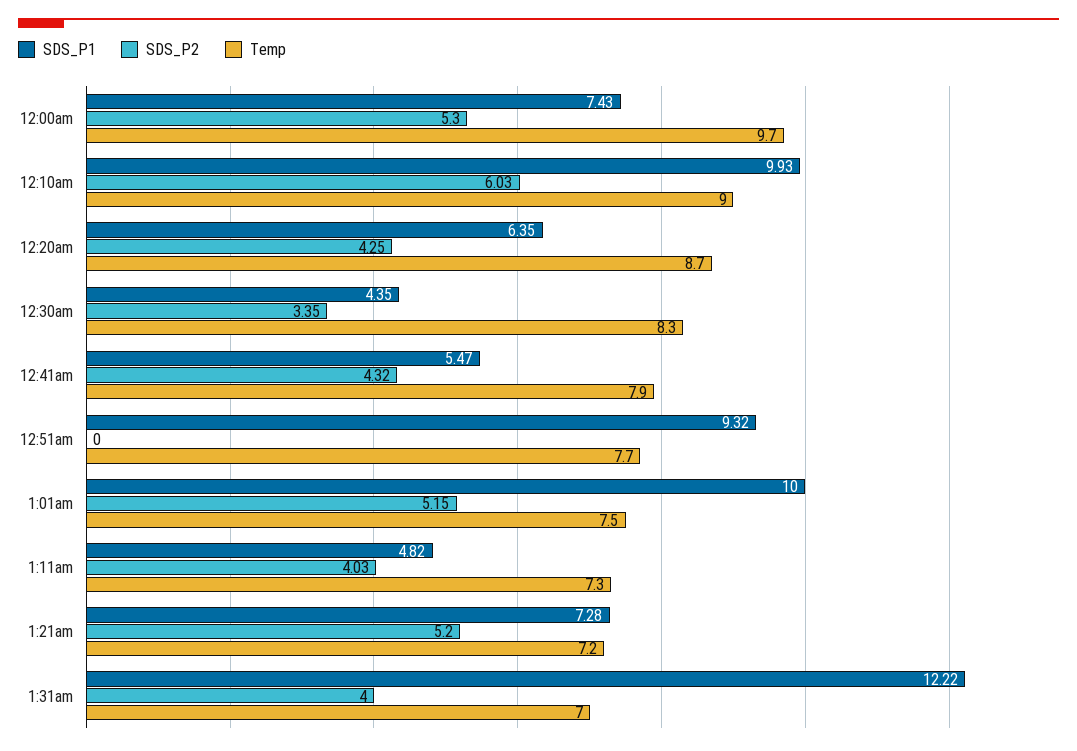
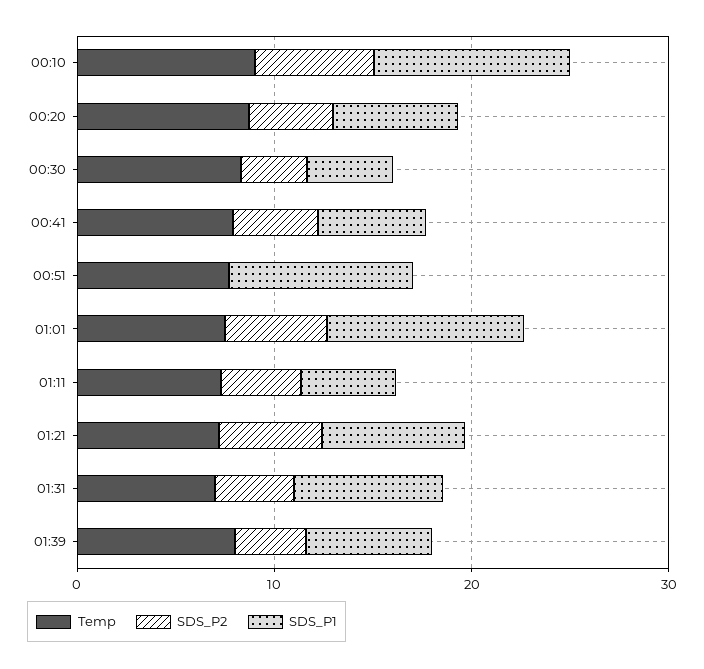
SDS_P1, 12:00am: 7.43 -> none
SDS_P2, 12:00am: 5.3 -> none
Temp, 12:00am: 9.7 -> none
SDS_P1, 1:31am: 12.22 -> 8
Temp, 01:39: none -> 8
SDS_P2, 01:39: none -> 4
SDS_P1, 01:39: none -> 6

